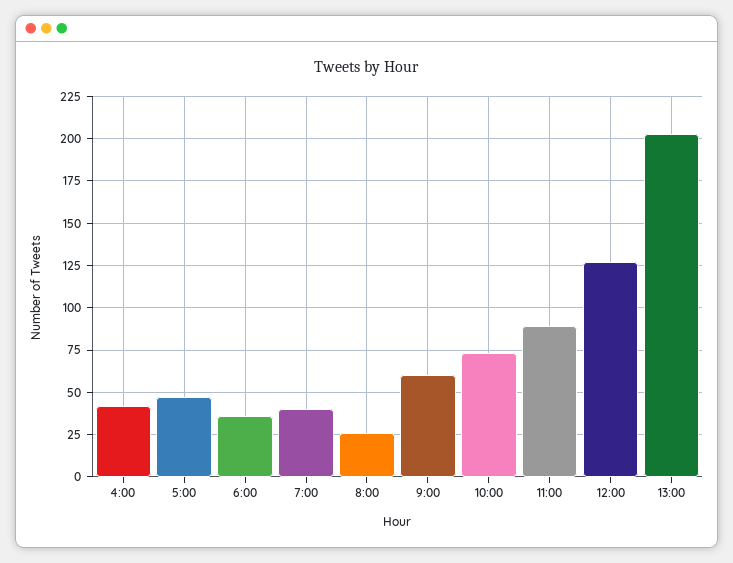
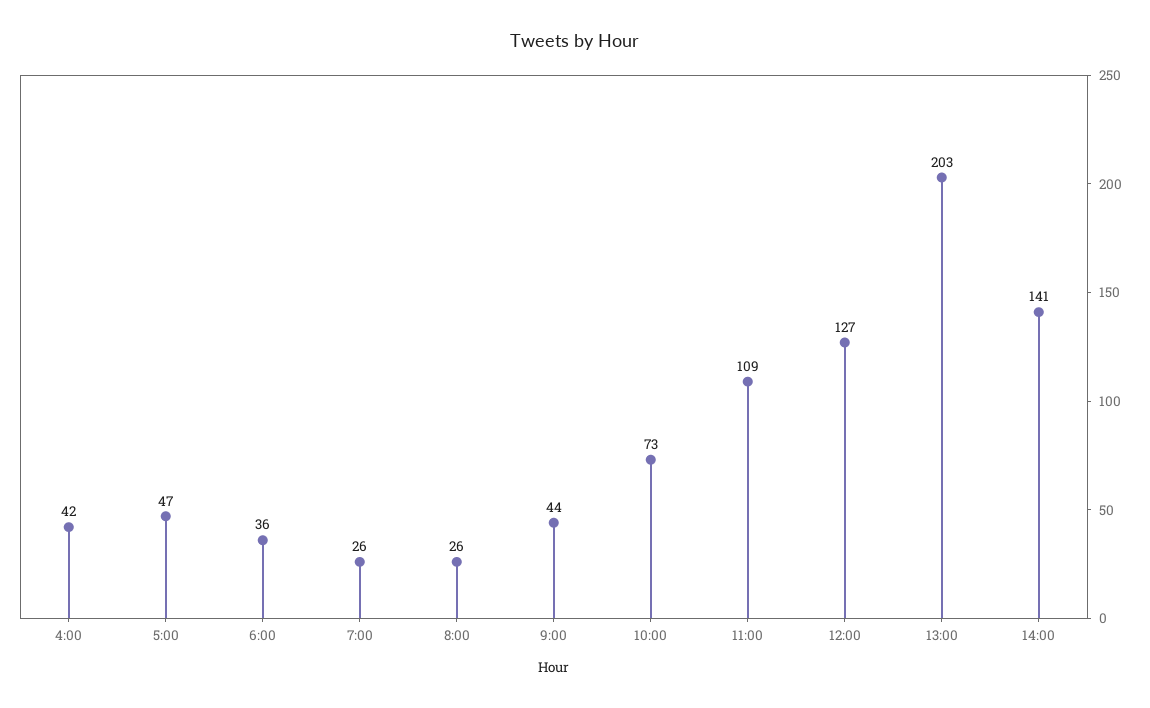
7:00: 40 -> 26
9:00: 60 -> 44
11:00: 90 -> 109
14:00: none -> 141

